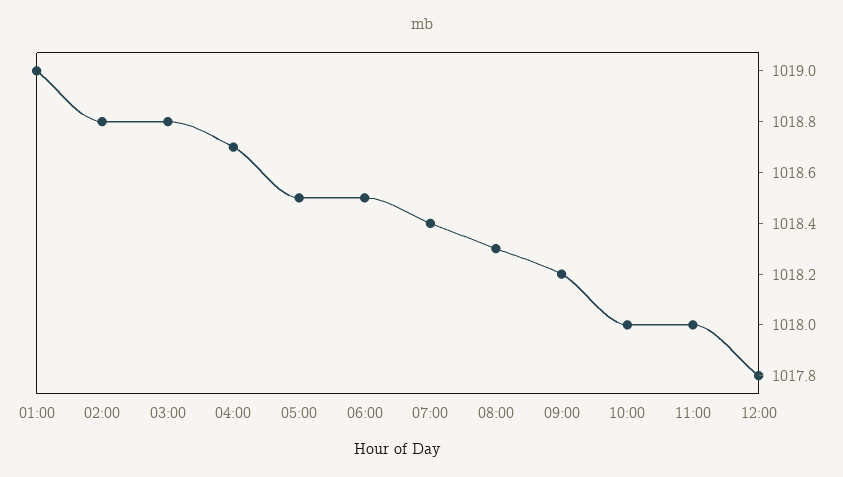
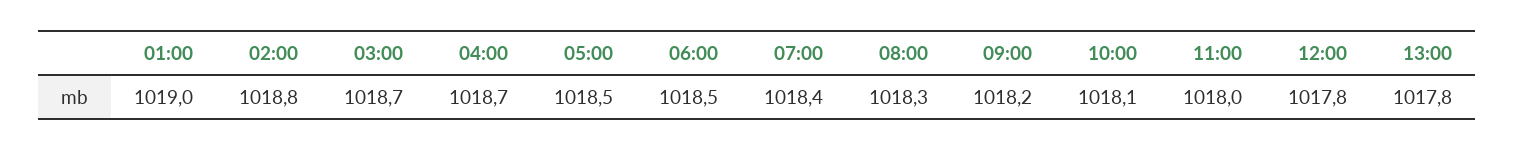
03:00: 1018.8 -> 1018.7
10:00: 1018 -> 1018.1
13:00: none -> 1017.8

